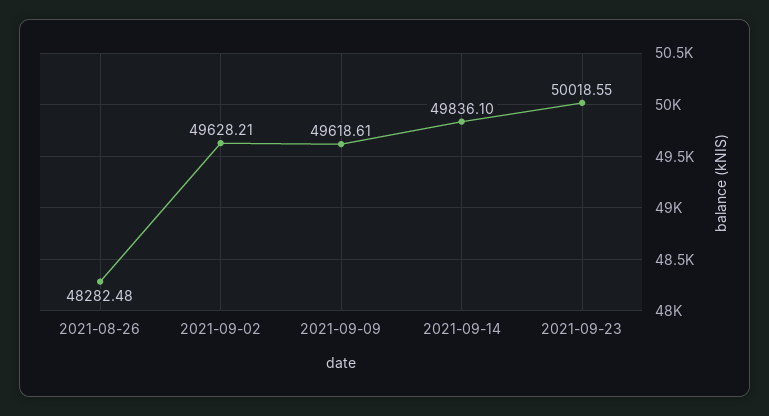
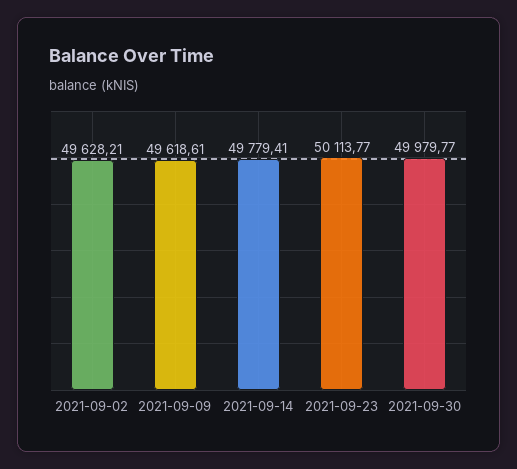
2021-08-26: 48282.48 -> none
2021-09-14: 49836.1 -> 49779.41
2021-09-23: 50018.55 -> 50113.77
2021-09-30: none -> 49979.77

